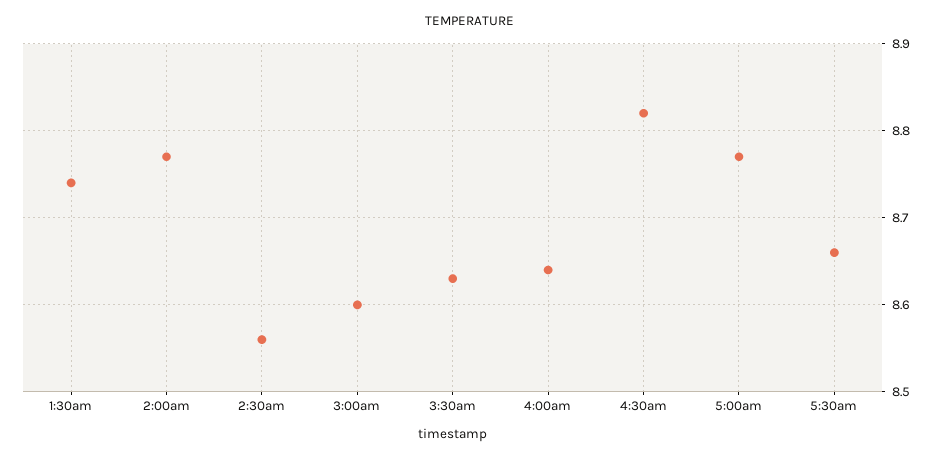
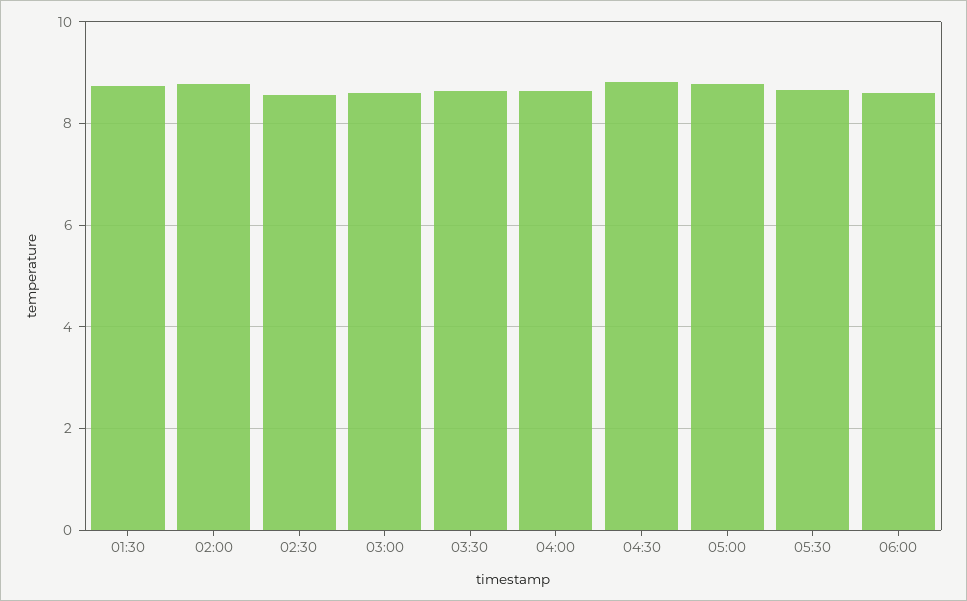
06:00: none -> 8.6

